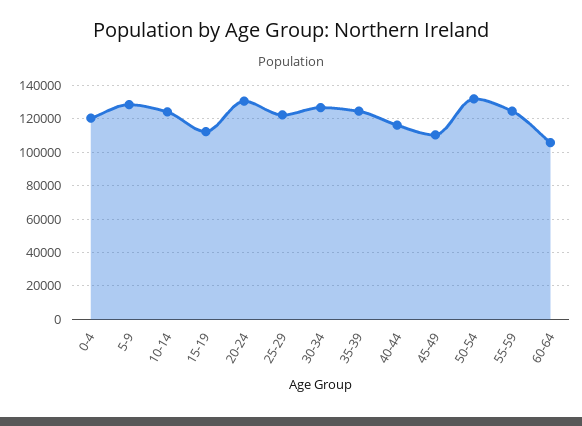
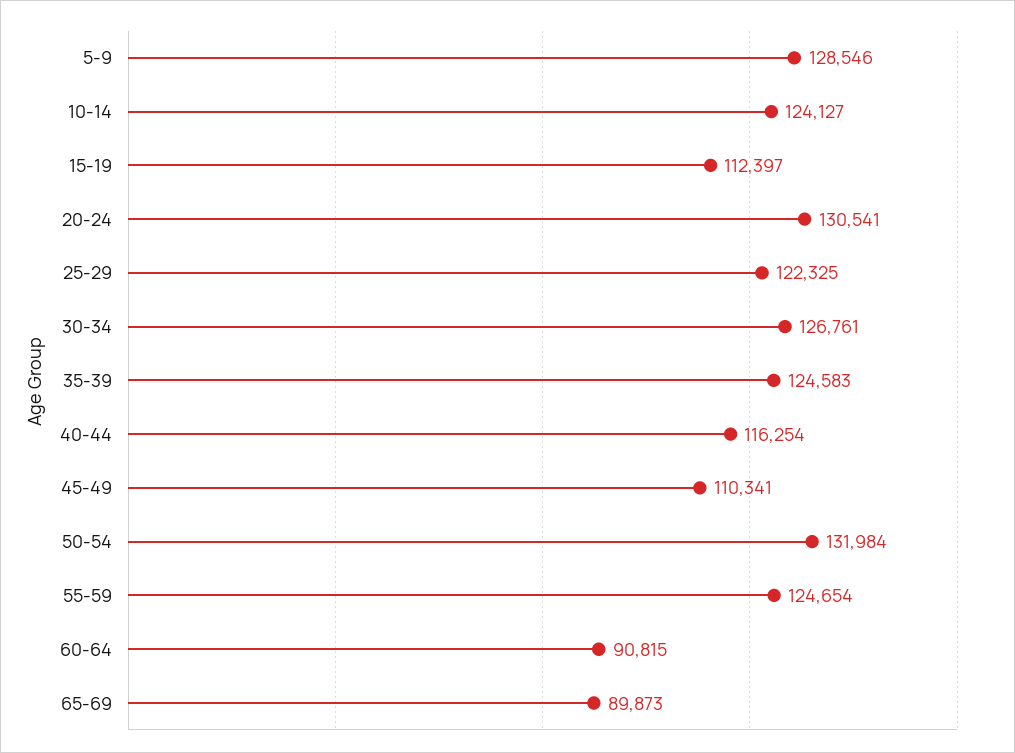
0-4: 120000 -> none
60-64: 105000 -> 90815
65-69: none -> 89873

